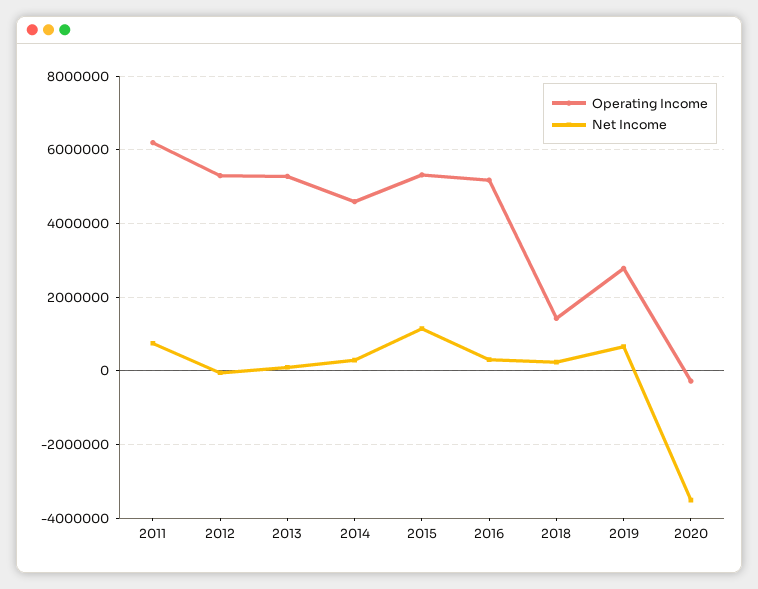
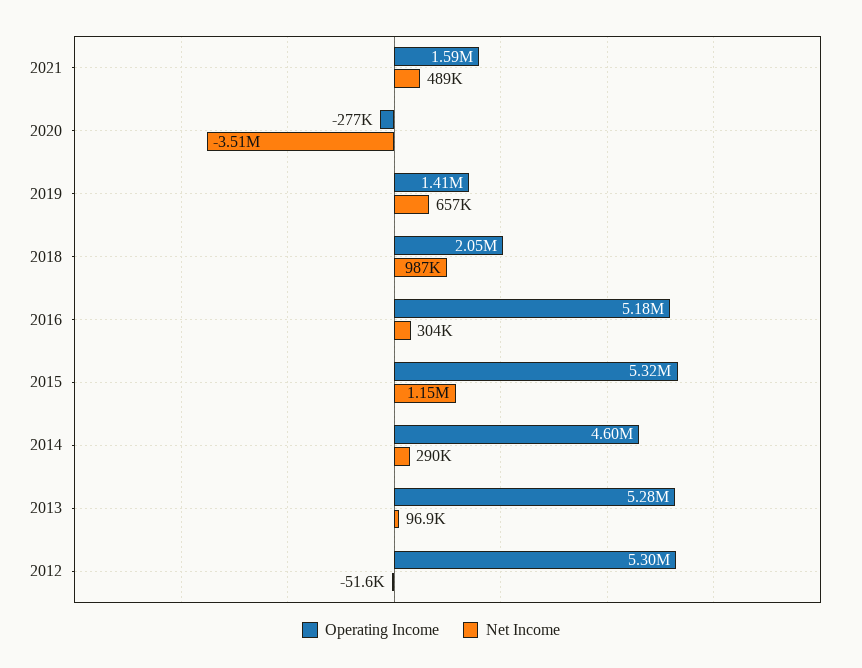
Operating Income, 2011: 6200000 -> none
Net Income, 2011: 800000 -> none
Operating Income, 2018: 1400000 -> 2050000
Net Income, 2018: 200000 -> 987000
Operating Income, 2019: 2800000 -> 1410000
Operating Income, 2021: none -> 1590000
Net Income, 2021: none -> 489000

